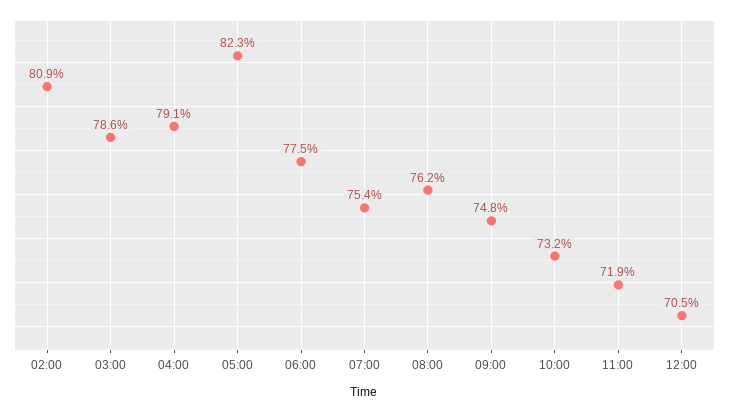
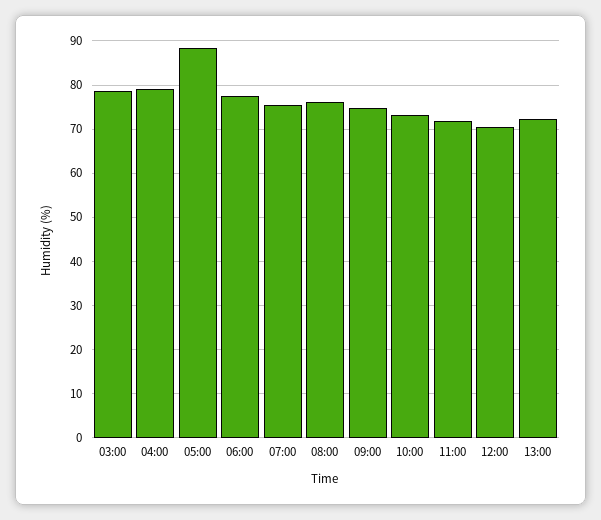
02:00: 80.9 -> none
05:00: 82.3 -> 88
13:00: none -> 72

